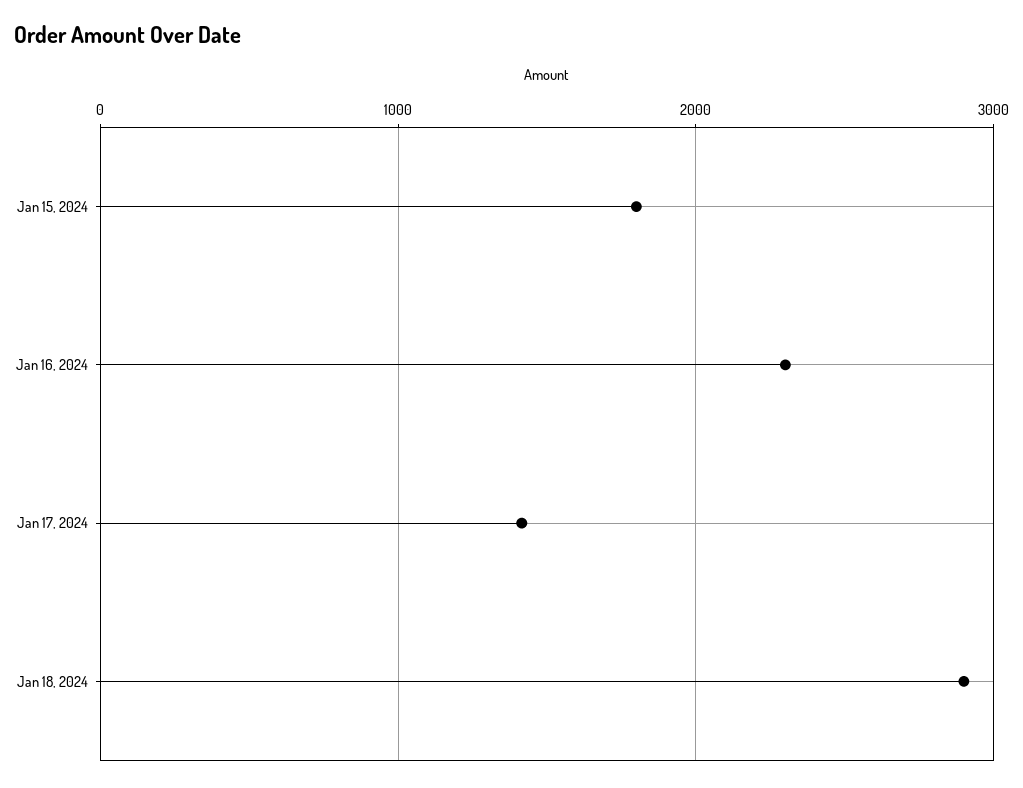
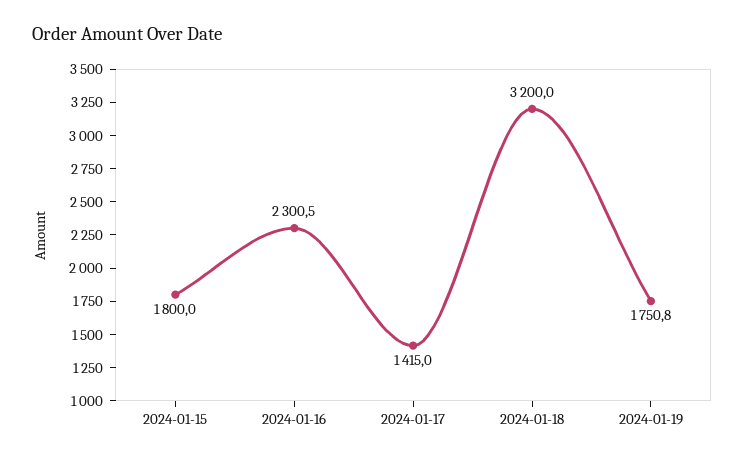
Jan 18, 2024: 2900 -> 3200
2024-01-19: none -> 1750.8

